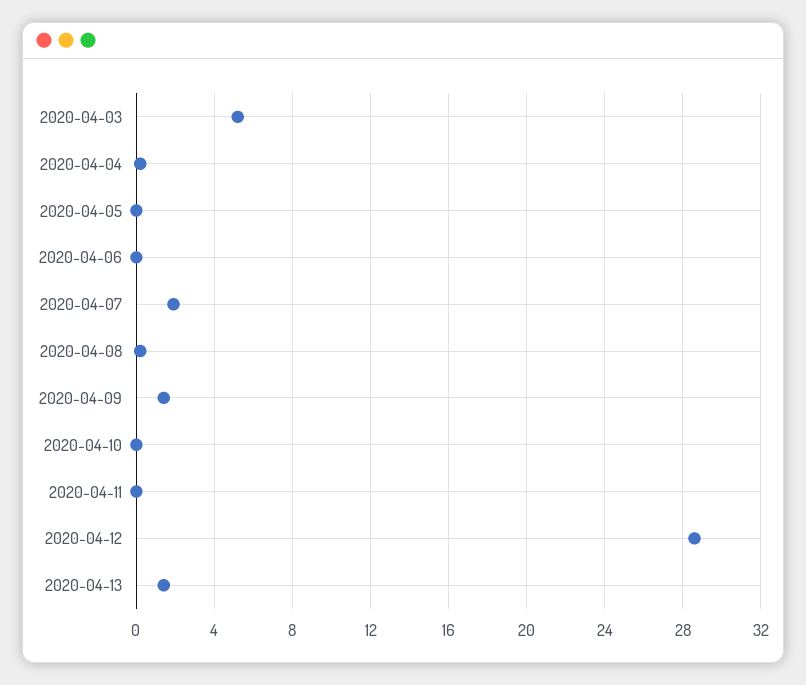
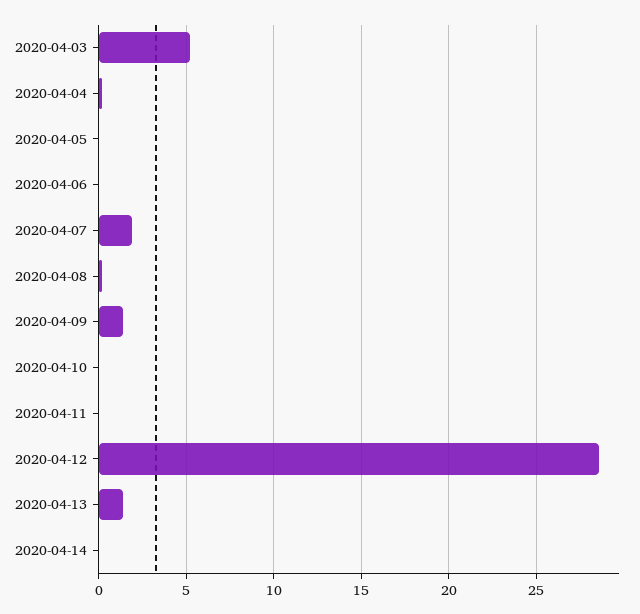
2020-04-14: none -> 0

